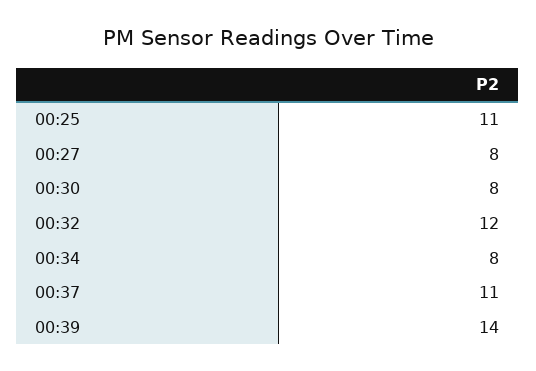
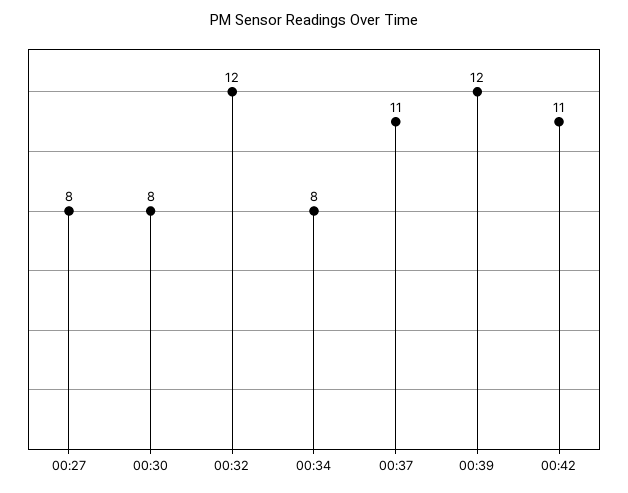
00:25: 11 -> none
00:39: 14 -> 12
00:42: none -> 11

